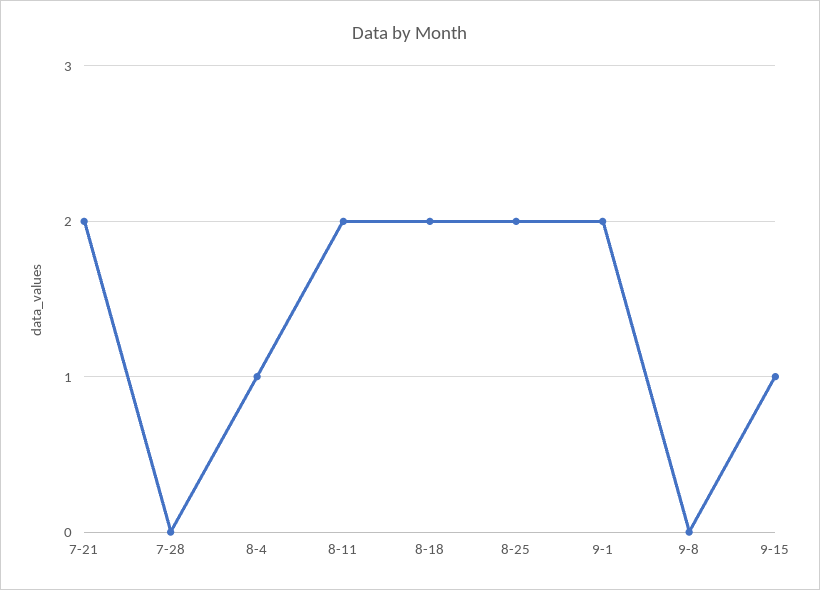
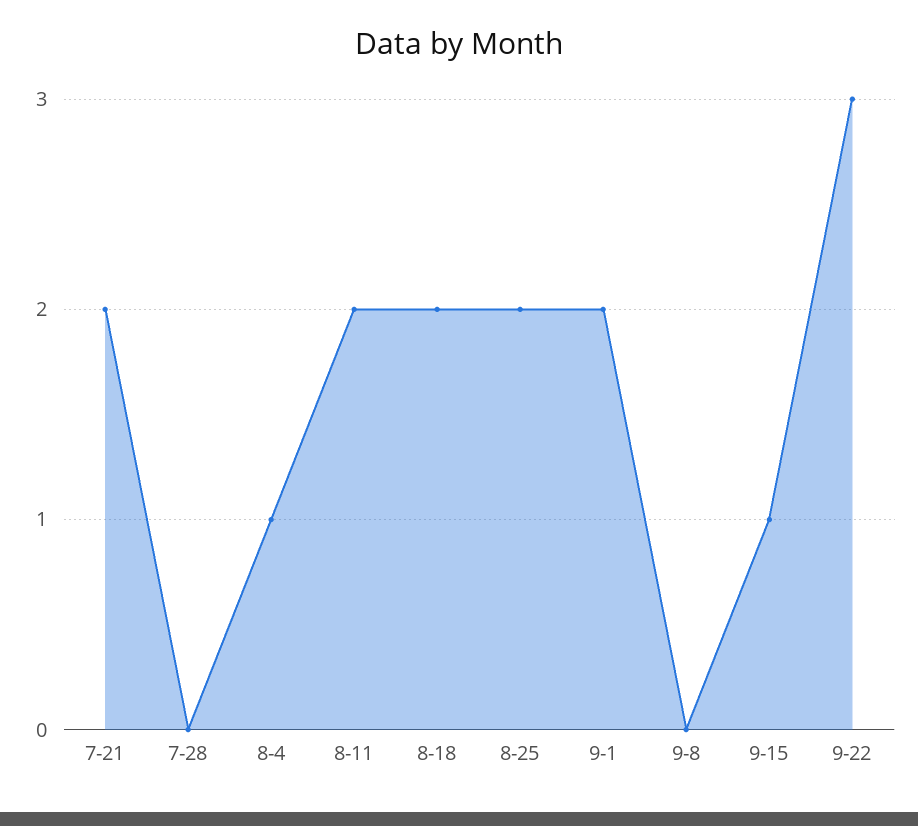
9-22: none -> 3

